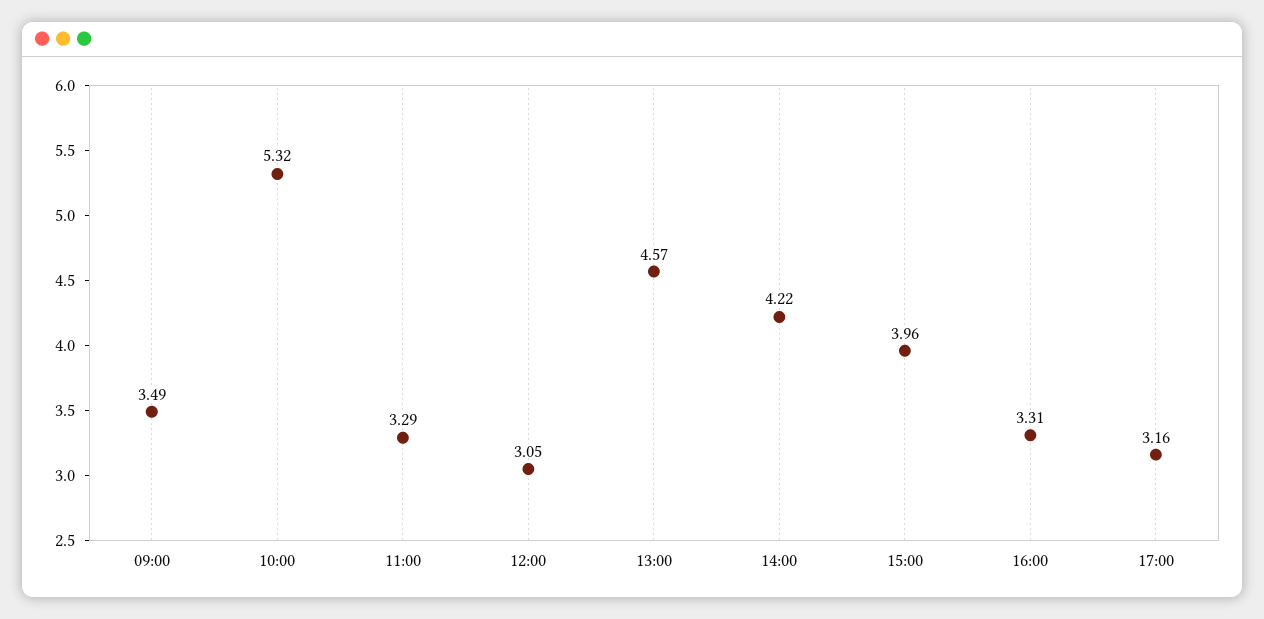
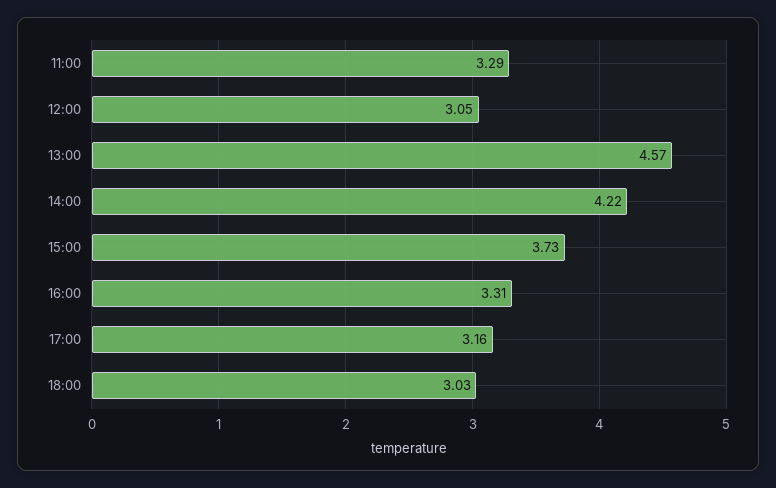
09:00: 3.49 -> none
10:00: 5.32 -> none
15:00: 3.96 -> 3.73
18:00: none -> 3.03

